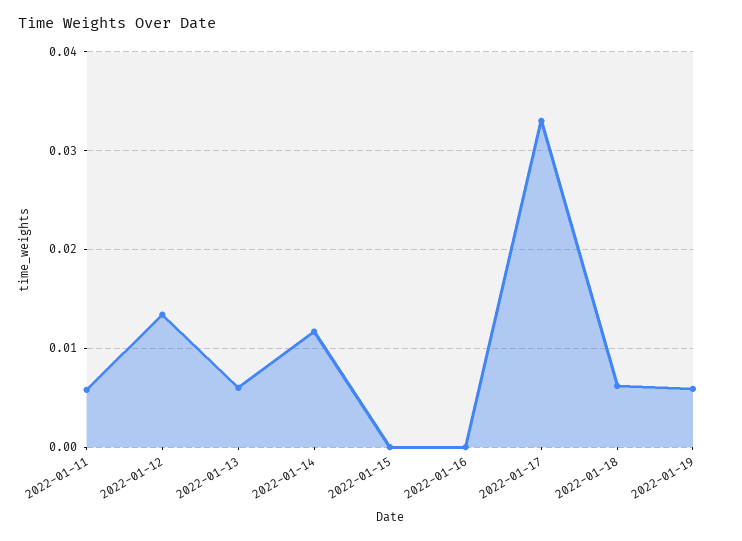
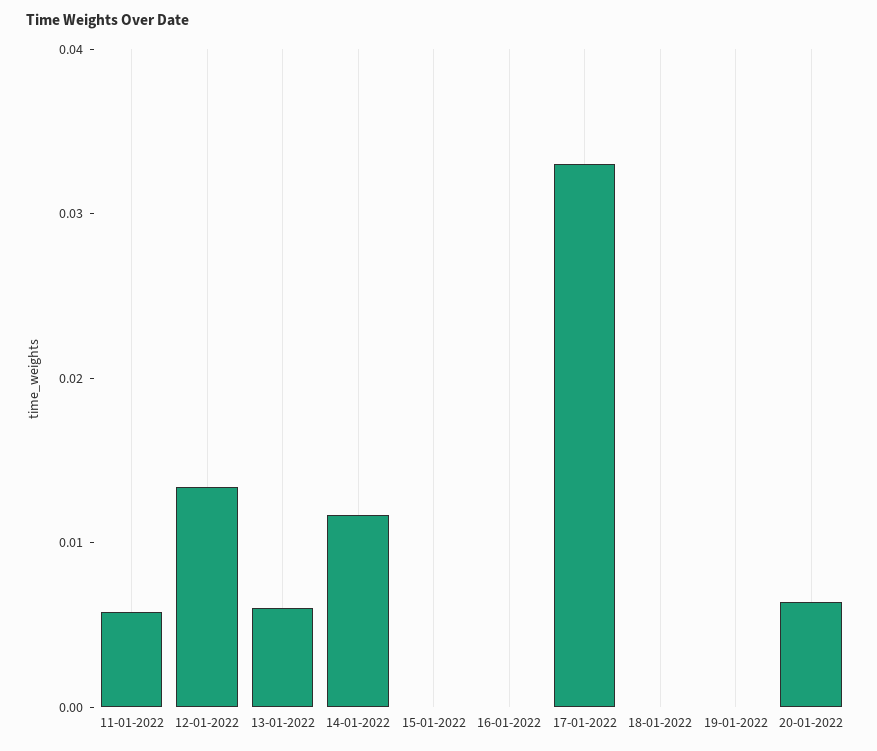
2022-01-18: 0.006 -> 0
2022-01-19: 0.006 -> 0
20-01-2022: none -> 0.006

